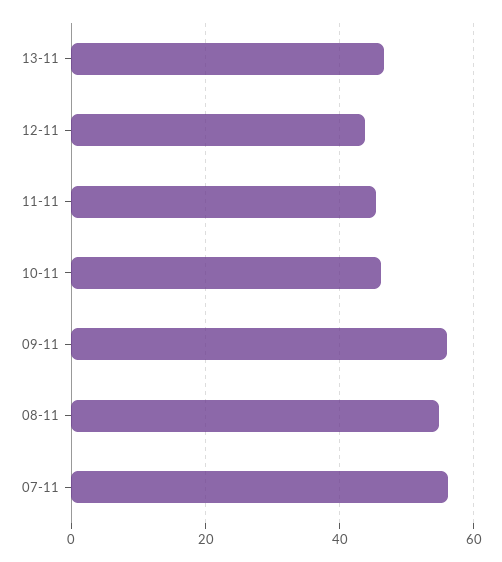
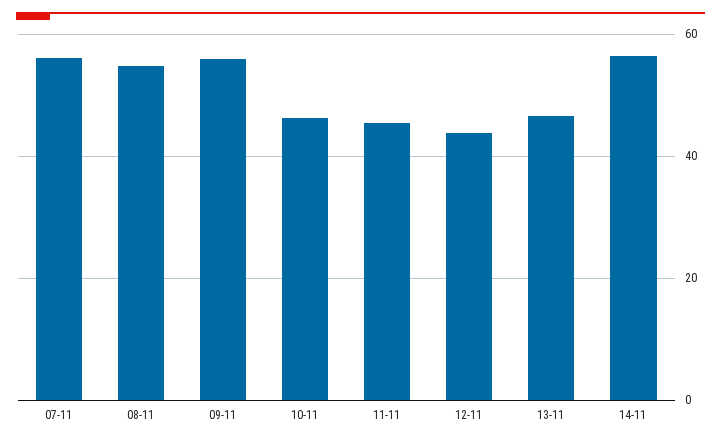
14-11: none -> 56

